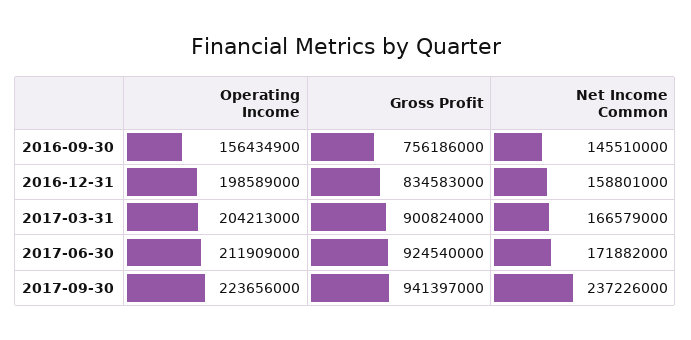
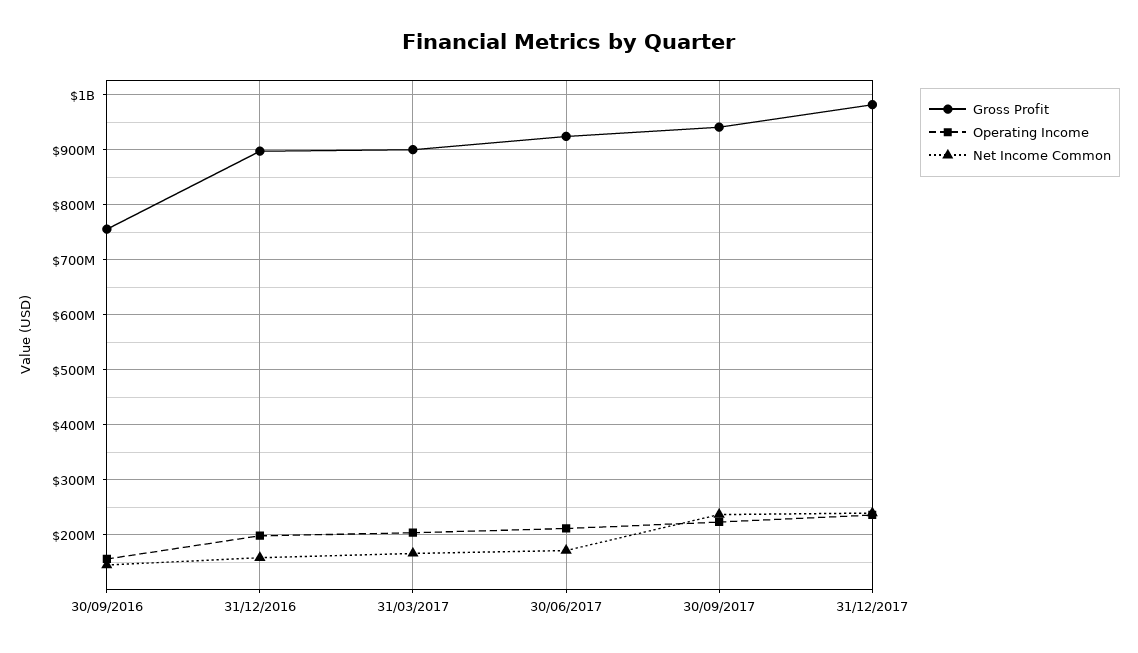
Gross Profit, 2016-12-31: 834583000 -> 900000000
Gross Profit, 31/12/2017: none -> 980000000
Operating Income, 31/12/2017: none -> 240000000
Net Income Common, 31/12/2017: none -> 240000000

